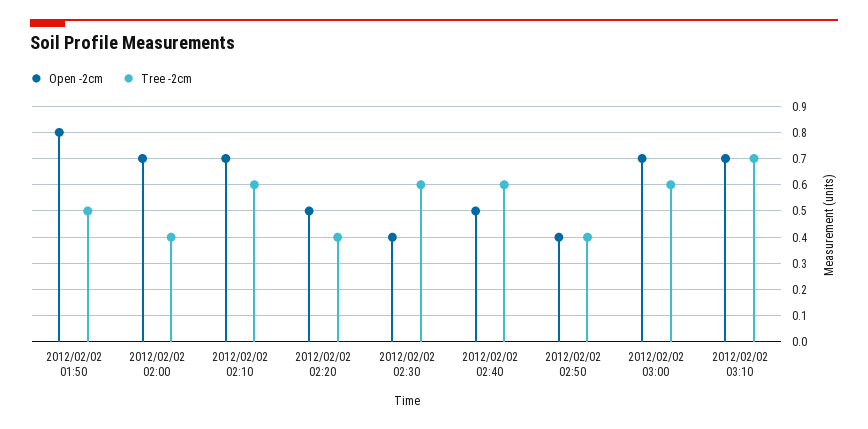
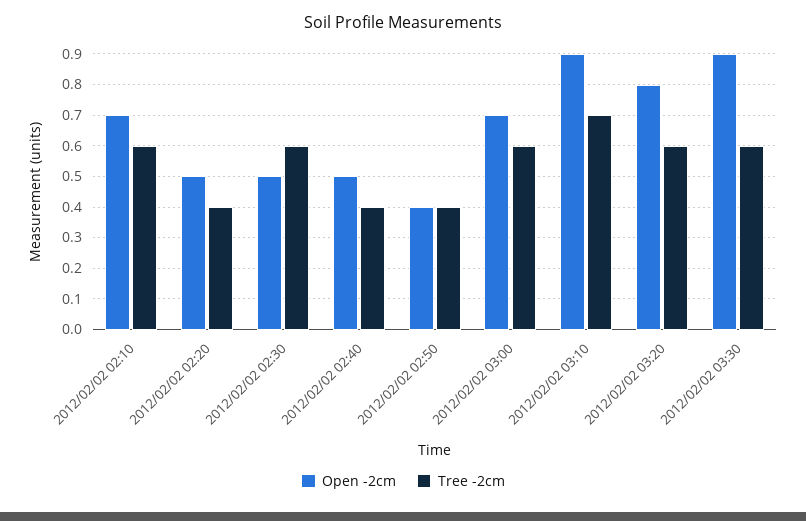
Open -2cm, 2012/02/02 01:50: 0.8 -> none
Tree -2cm, 2012/02/02 01:50: 0.5 -> none
Open -2cm, 2012/02/02 02:00: 0.7 -> none
Tree -2cm, 2012/02/02 02:00: 0.4 -> none
Open -2cm, 2012/02/02 02:30: 0.4 -> 0.5
Tree -2cm, 2012/02/02 02:40: 0.6 -> 0.4
Open -2cm, 2012/02/02 03:10: 0.7 -> 0.9
Open -2cm, 2012/02/02 03:20: none -> 0.8
Tree -2cm, 2012/02/02 03:20: none -> 0.6
Open -2cm, 2012/02/02 03:30: none -> 0.9
Tree -2cm, 2012/02/02 03:30: none -> 0.6

